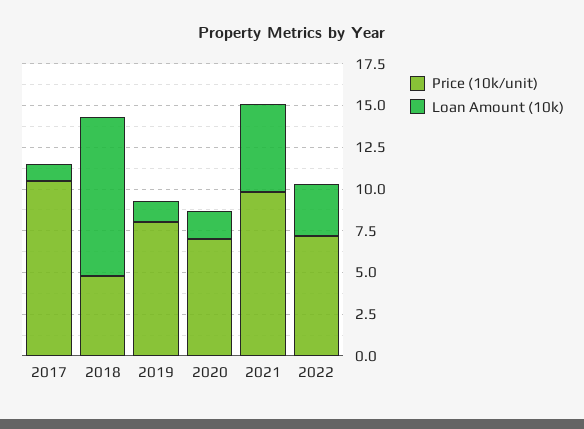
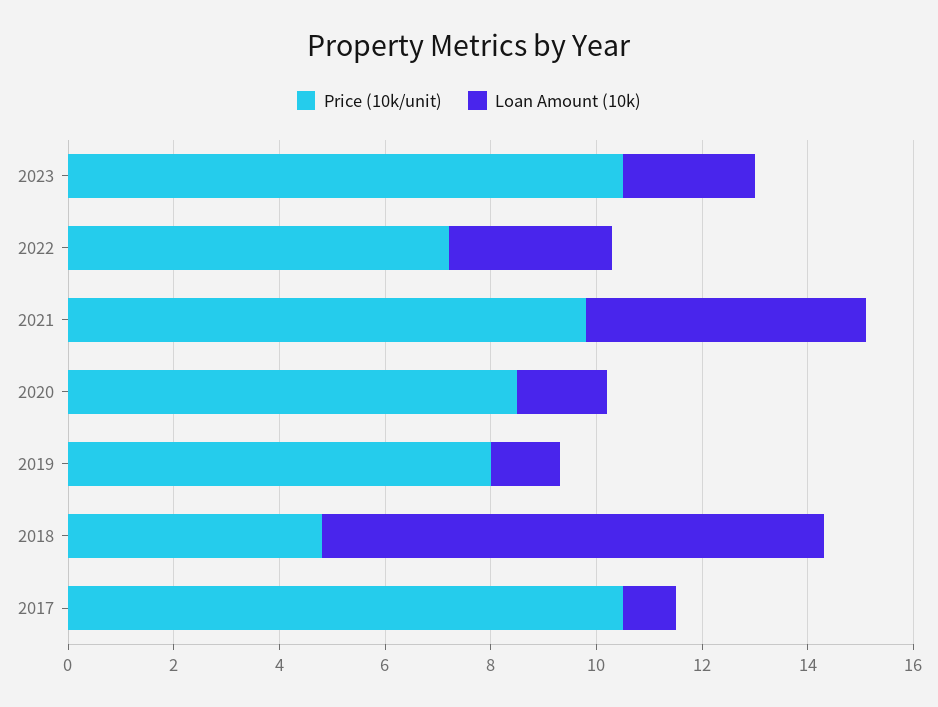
Price (10k/unit), 2020: 7 -> 8.5
Price (10k/unit), 2023: none -> 10.5
Loan Amount (10k), 2023: none -> 2.5

